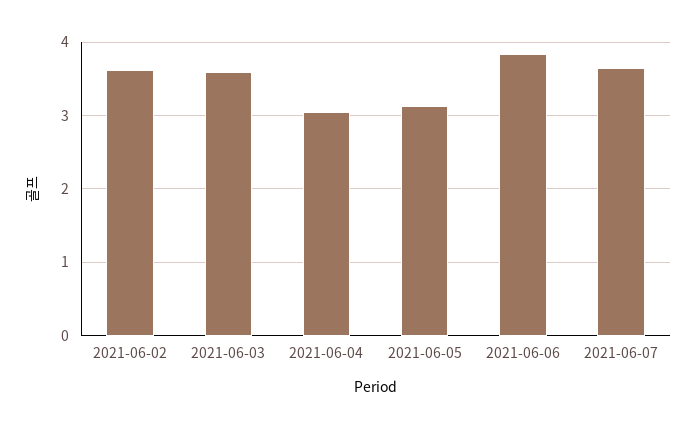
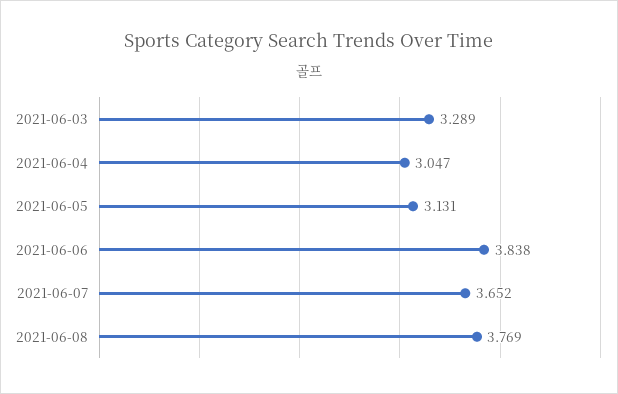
2021-06-02: 3.6 -> none
2021-06-03: 3.6 -> 3.289
2021-06-08: none -> 3.769

